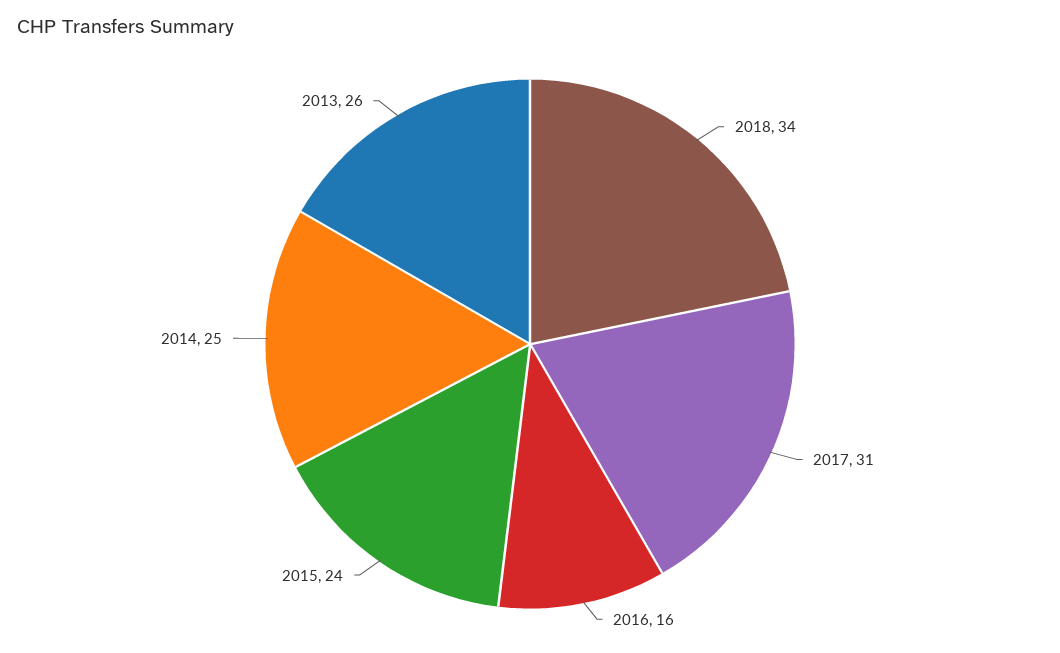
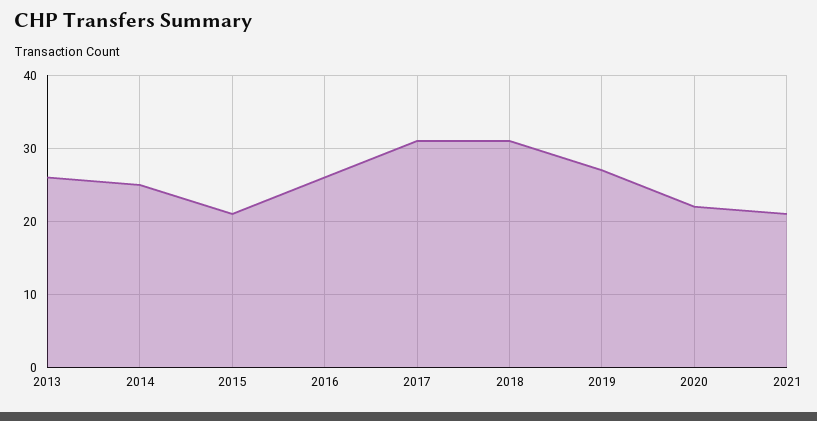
2018: 34 -> 31
2016: 16 -> 26
2015: 24 -> 21
2019: none -> 27
2020: none -> 22
2021: none -> 21

